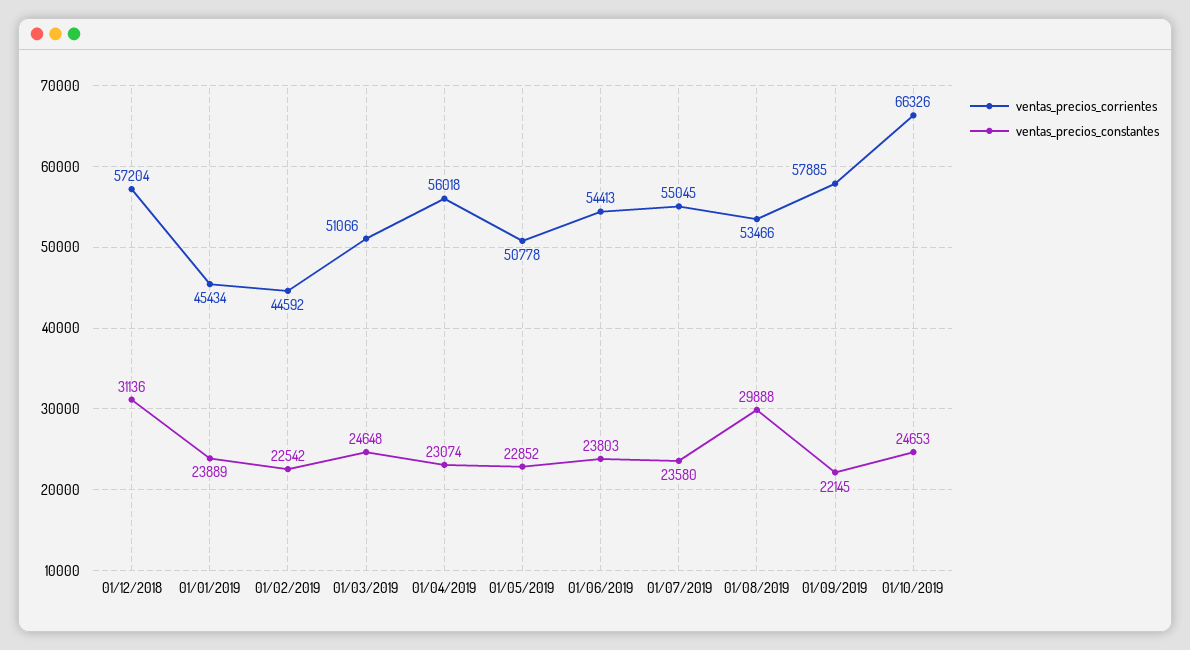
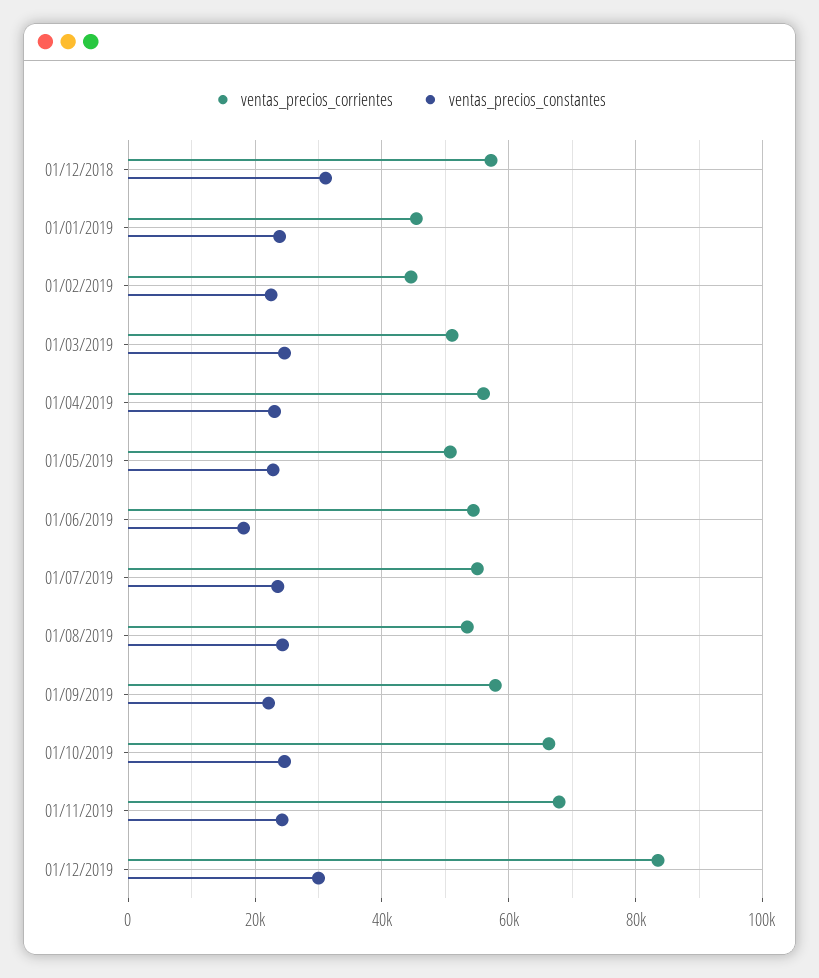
ventas_precios_constantes, 01/06/2019: 23803 -> 18000
ventas_precios_constantes, 01/08/2019: 29888 -> 24000
ventas_precios_corrientes, 01/11/2019: none -> 68000
ventas_precios_constantes, 01/11/2019: none -> 24000
ventas_precios_corrientes, 01/12/2019: none -> 84000
ventas_precios_constantes, 01/12/2019: none -> 30000

